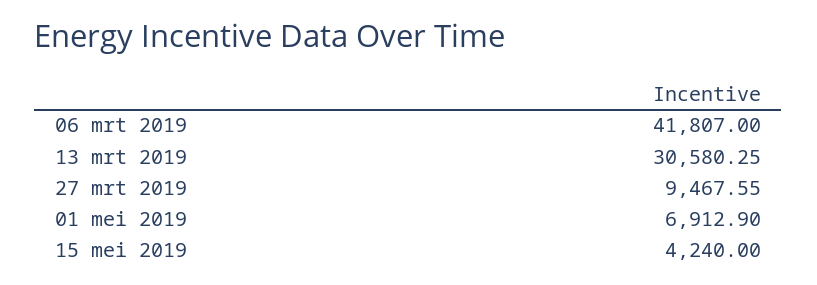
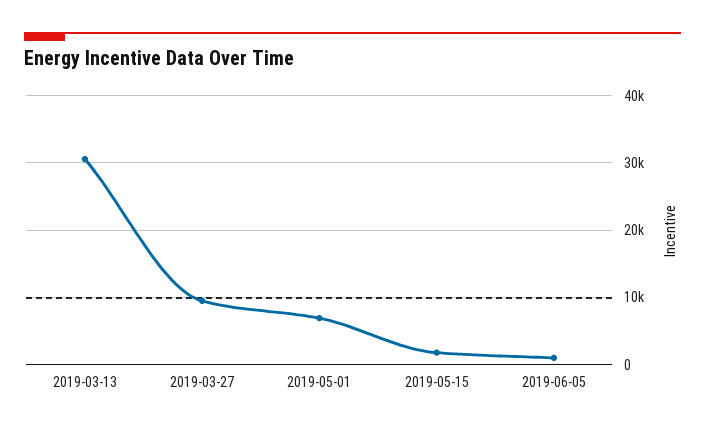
06 mrt 2019: 41807 -> none
15 mei 2019: 4240 -> 2000
2019-06-05: none -> 1000

